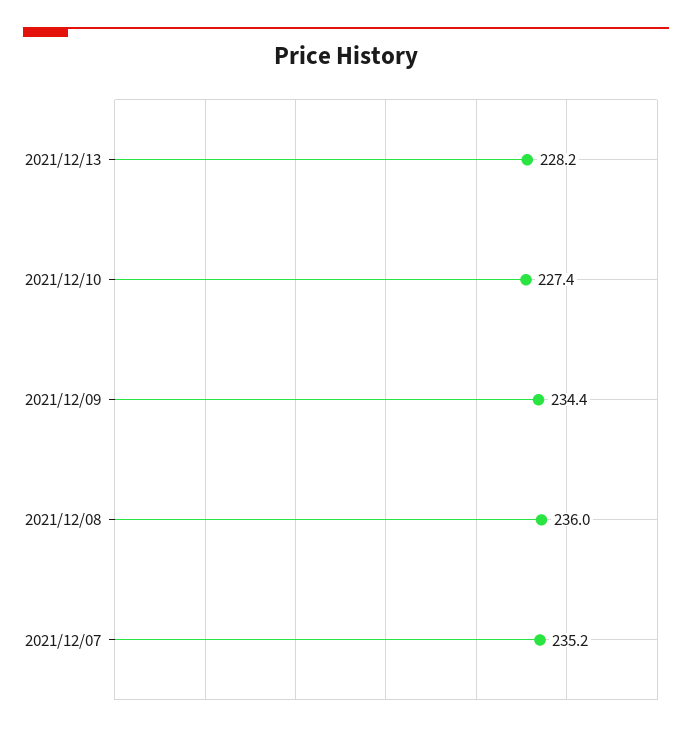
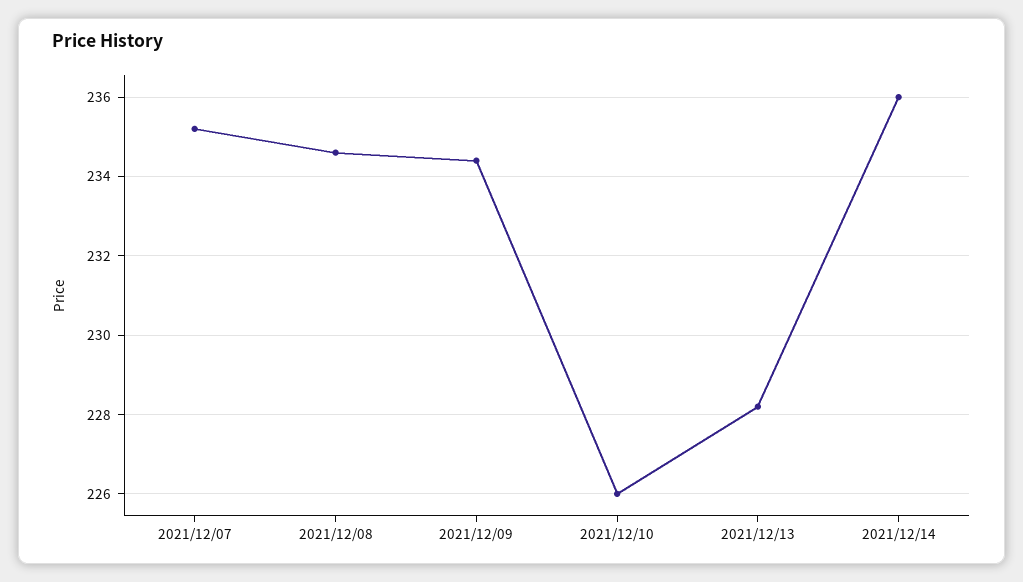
2021/12/10: 227.4 -> 226
2021/12/08: 236 -> 234.5
2021/12/14: none -> 236

